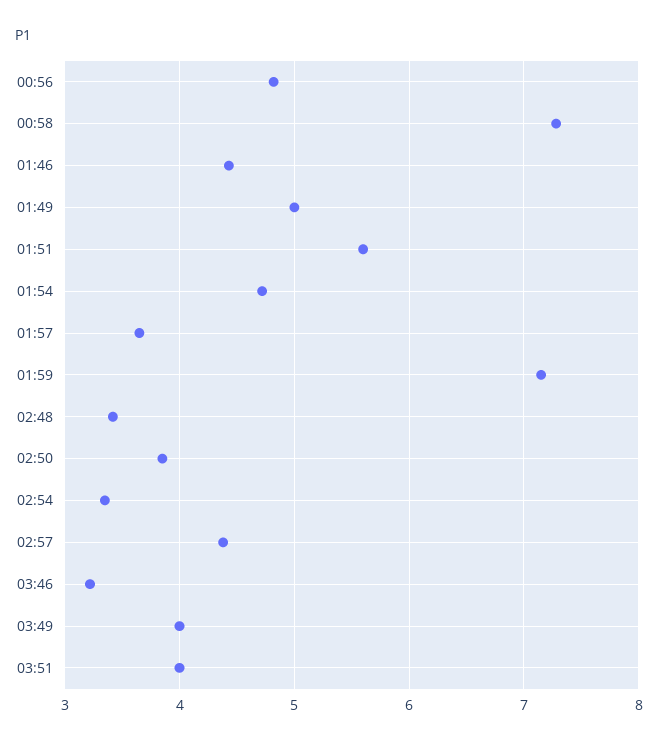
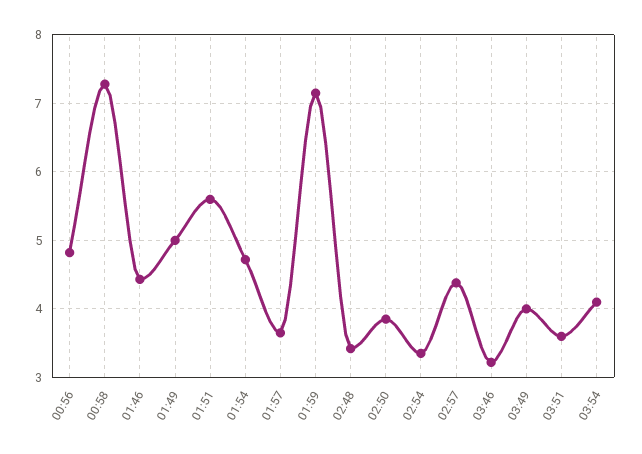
03:51: 4 -> 3.6
03:54: none -> 4.1

